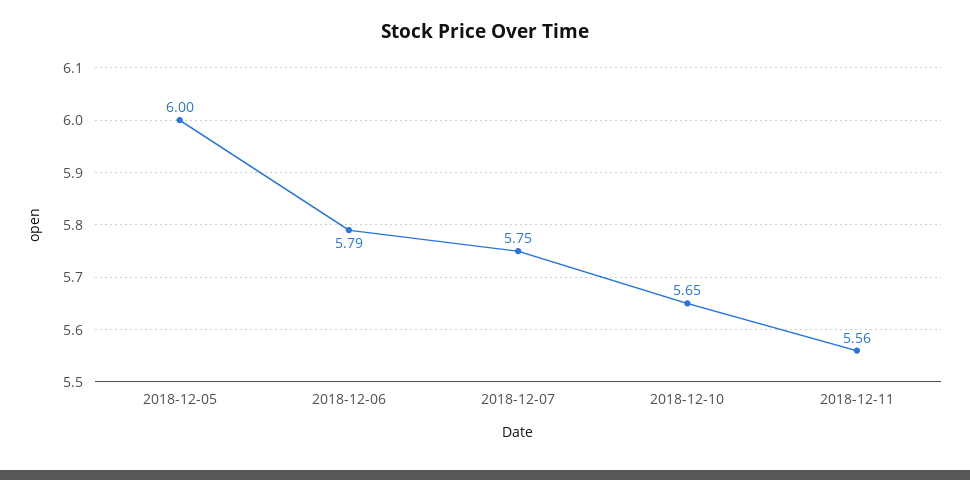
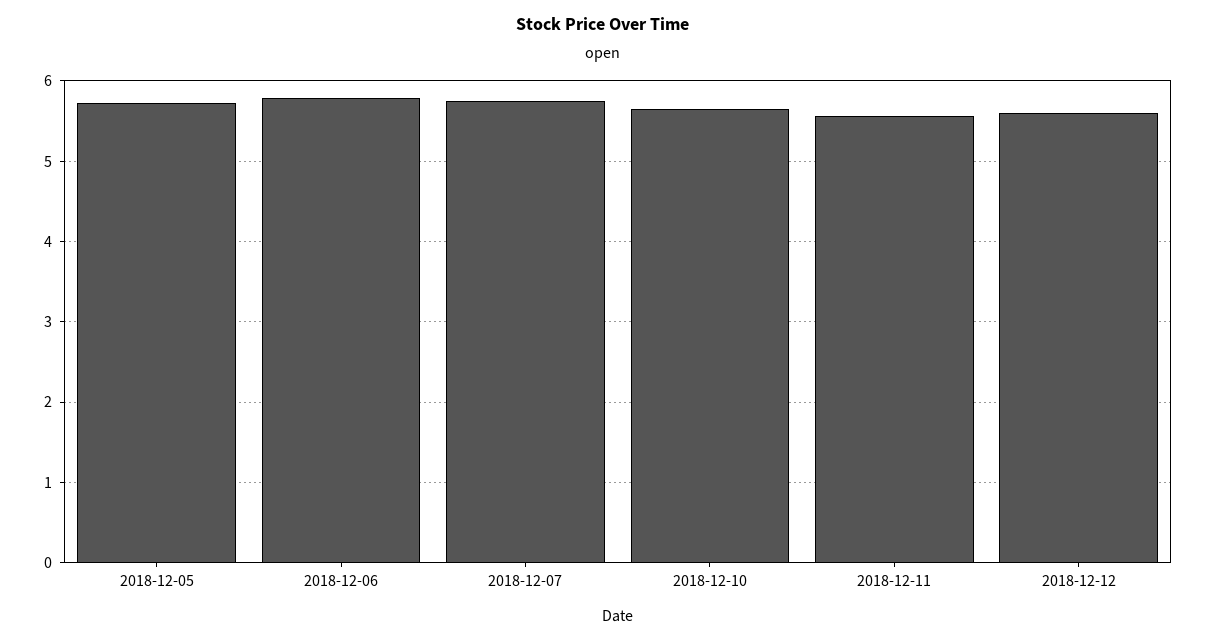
2018-12-05: 6 -> 5.7
2018-12-12: none -> 5.6

